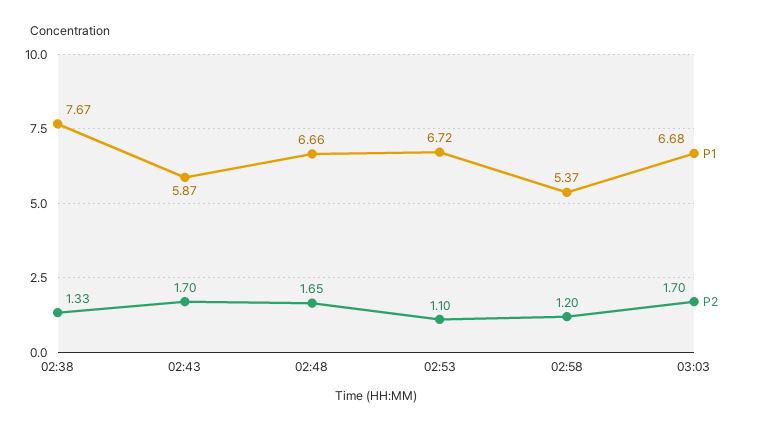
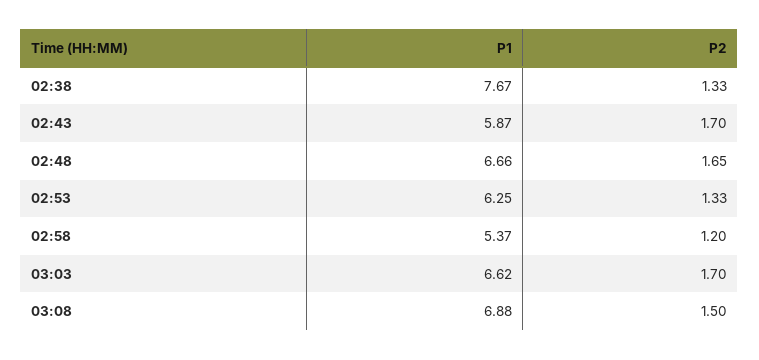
P1, 02:53: 6.72 -> 6.25
P2, 02:53: 1.1 -> 1.33
P1, 03:03: 6.68 -> 6.62
P1, 03:08: none -> 6.88
P2, 03:08: none -> 1.5

